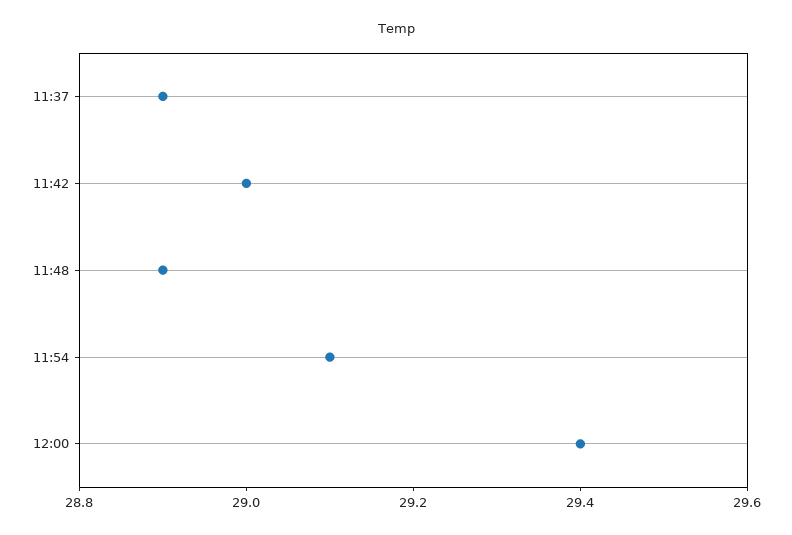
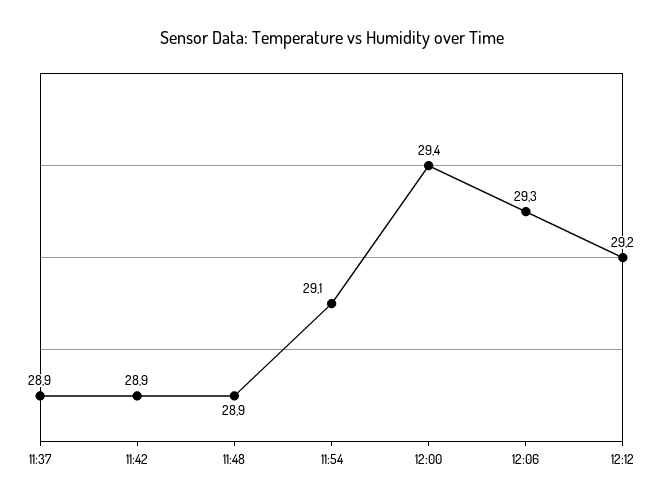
11:42: 29 -> 28.9
12:06: none -> 29.3
12:12: none -> 29.2

